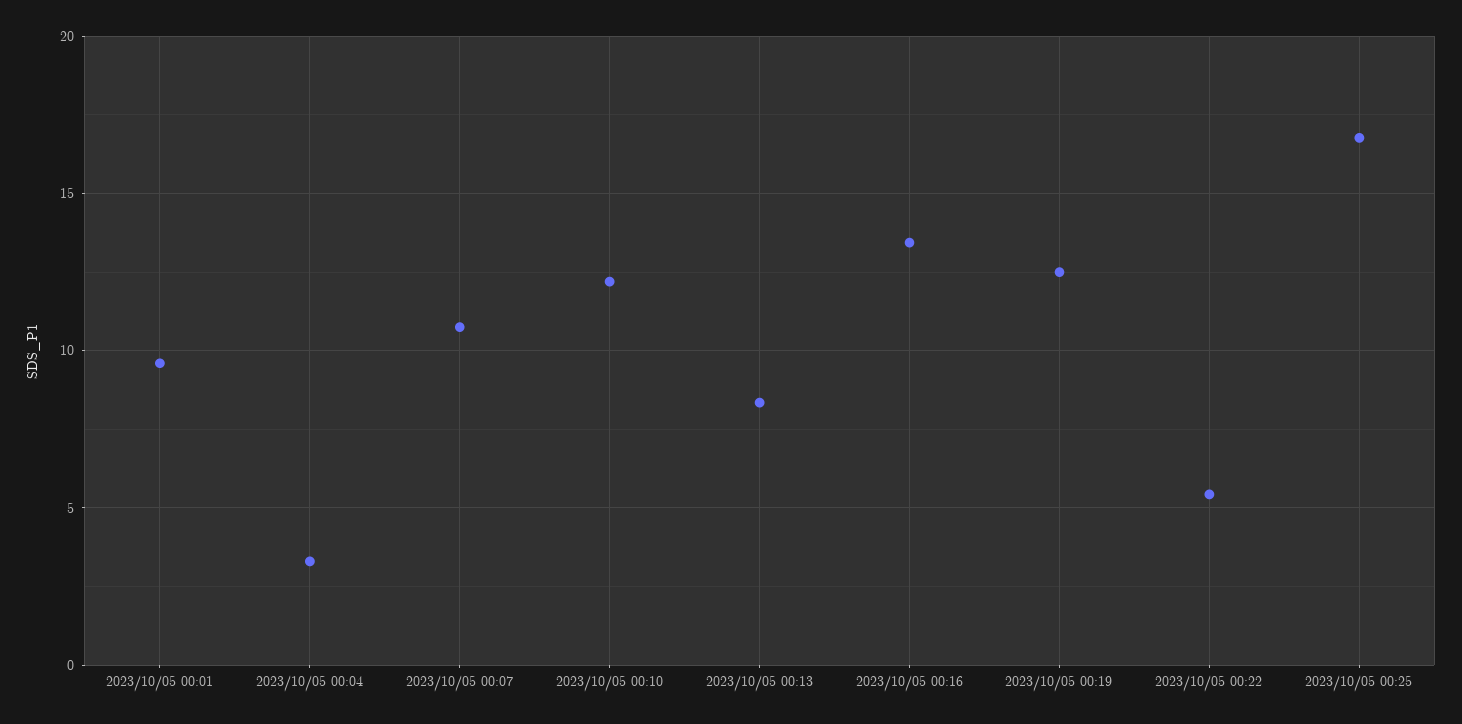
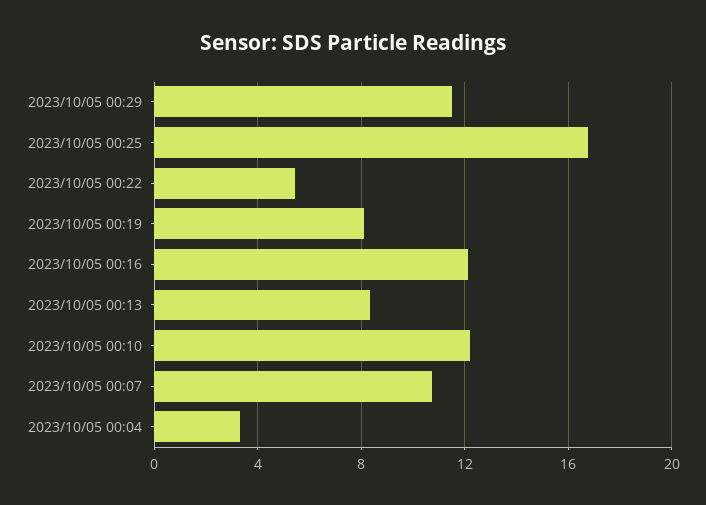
2023/10/05 00:01: 9.5 -> none
2023/10/05 00:16: 13.5 -> 12
2023/10/05 00:19: 12.5 -> 8
2023/10/05 00:29: none -> 11.5

